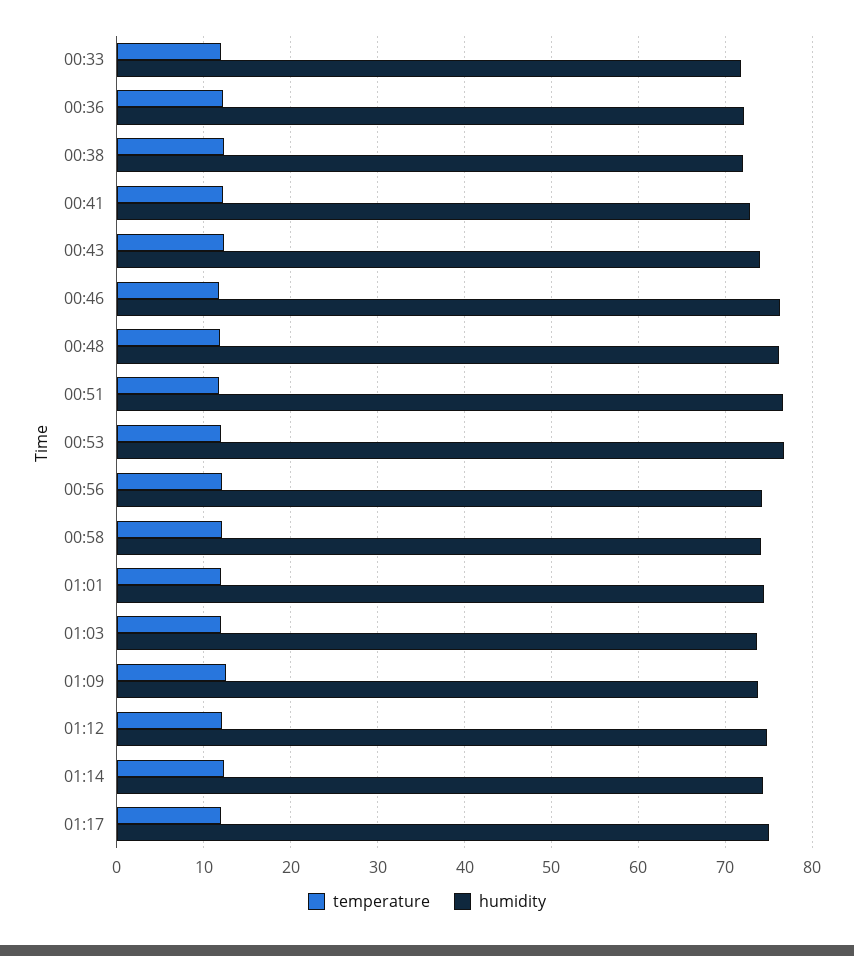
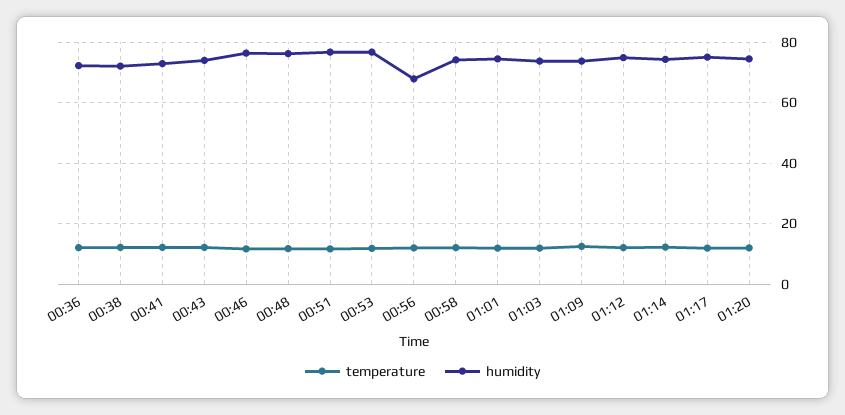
temperature, 00:33: 12 -> none
humidity, 00:33: 72 -> none
humidity, 00:56: 74 -> 68
temperature, 01:20: none -> 12
humidity, 01:20: none -> 74

